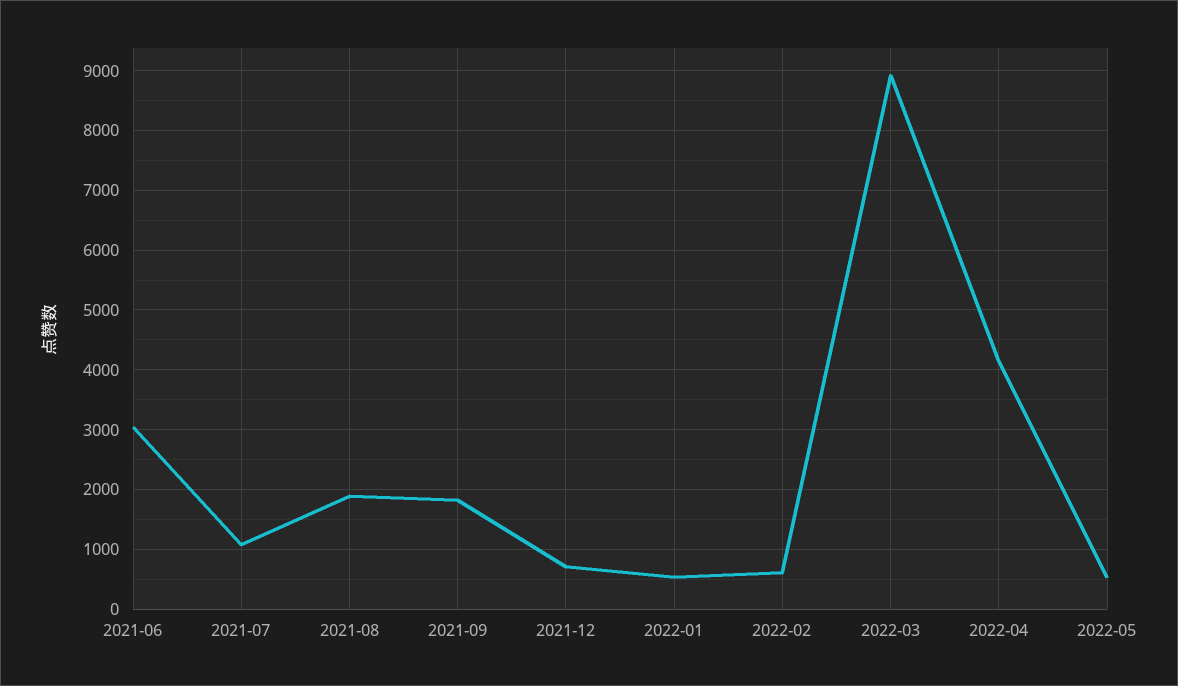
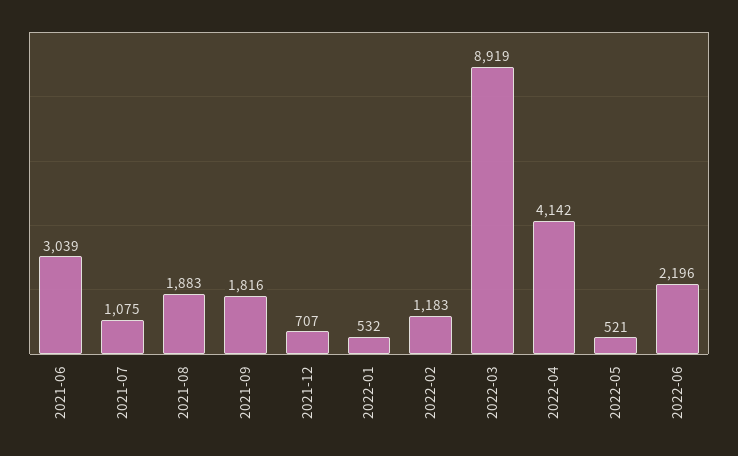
2022-02: 600 -> 1183
2022-06: none -> 2196

